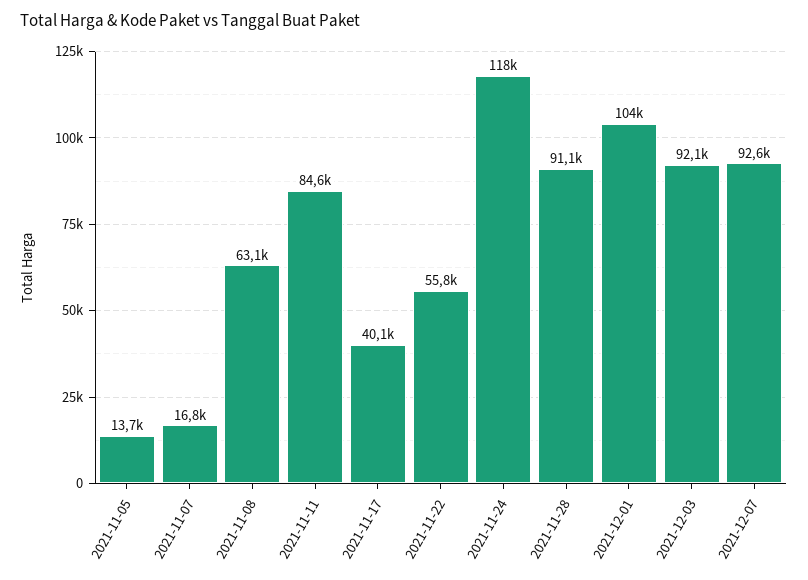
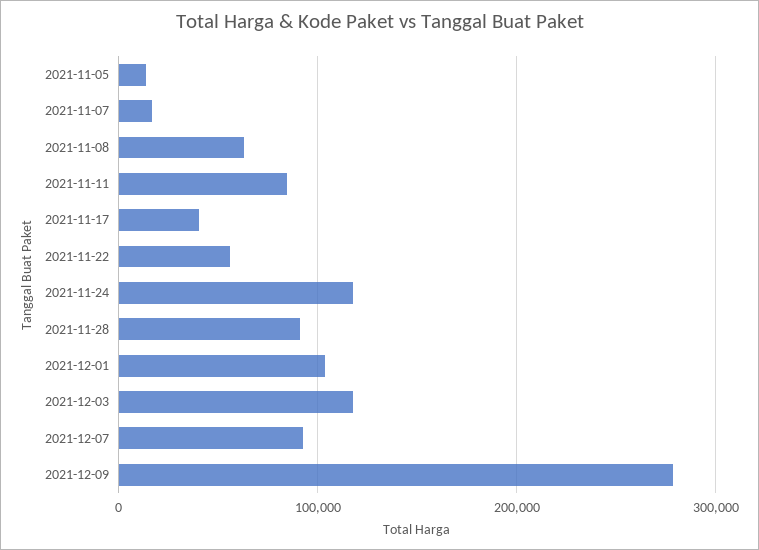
2021-12-03: 92100 -> 120000
2021-12-09: none -> 280000

